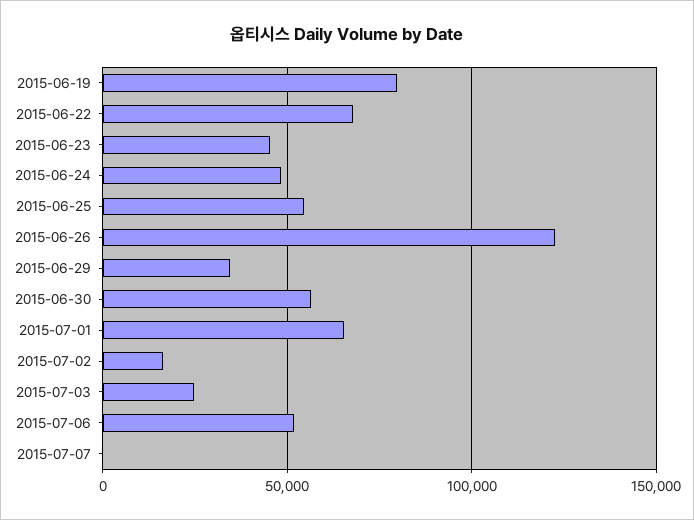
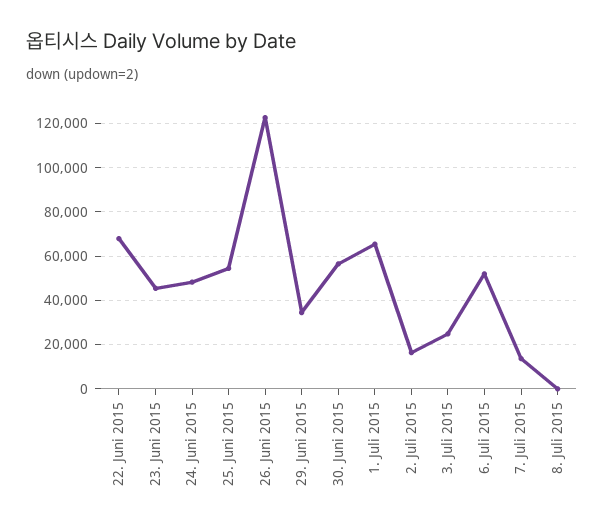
2015-06-19: 80000 -> none
2015-07-07: 0 -> 15000
8. Juli 2015: none -> 0

